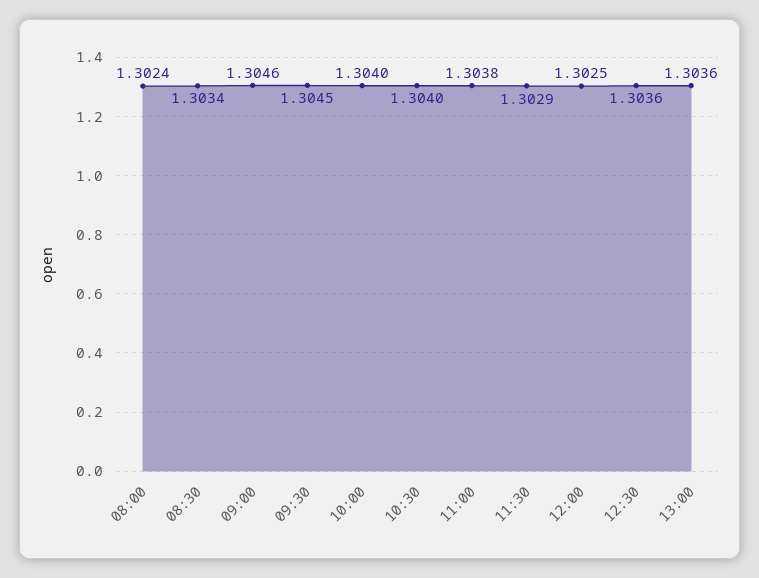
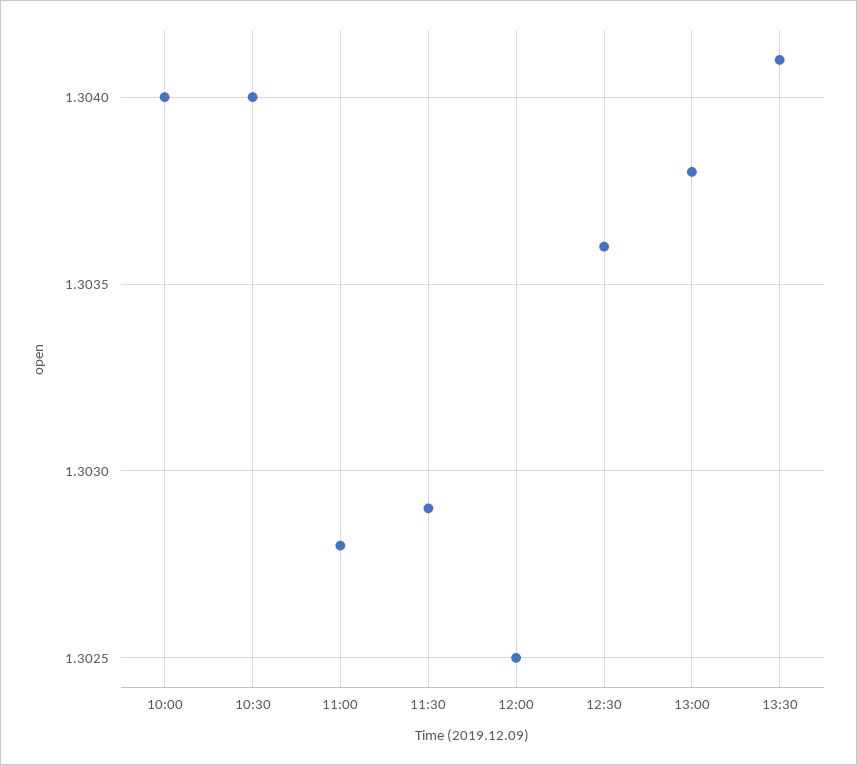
08:00: 1.3024 -> none
08:30: 1.3034 -> none
09:00: 1.3046 -> none
09:30: 1.3045 -> none
11:00: 1.3038 -> 1.3028
13:00: 1.3036 -> 1.3038
13:30: none -> 1.3041

